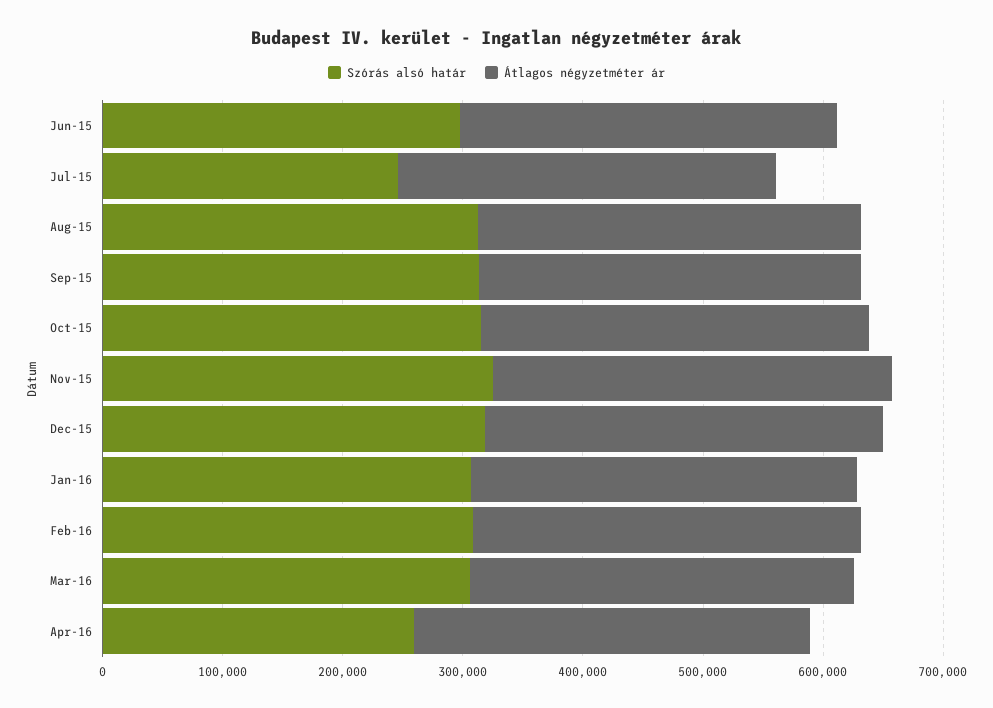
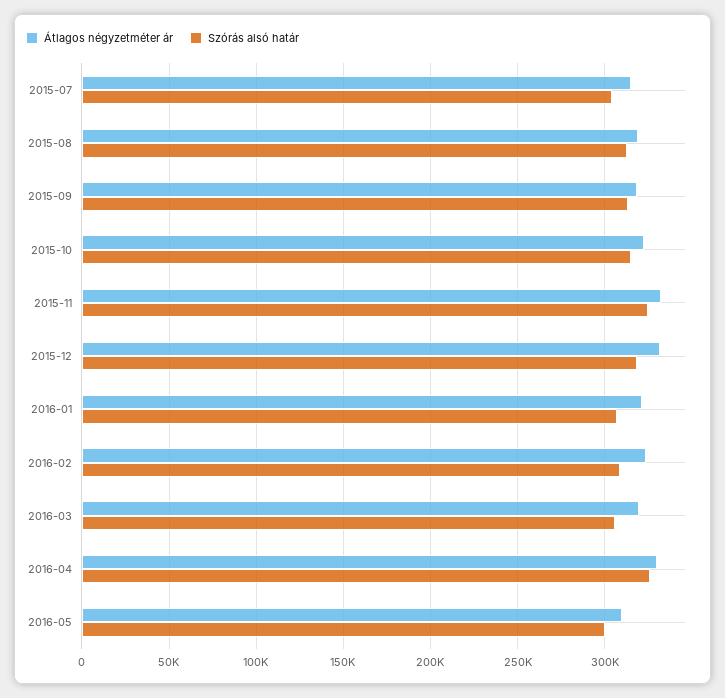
Szórás alsó határ, Jun-15: 300000 -> none
Átlagos négyzetméter ár, Jun-15: 320000 -> none
Szórás alsó határ, Jul-15: 240000 -> 305000
Szórás alsó határ, Apr-16: 260000 -> 325000
Átlagos négyzetméter ár, 2016-05: none -> 310000
Szórás alsó határ, 2016-05: none -> 300000

